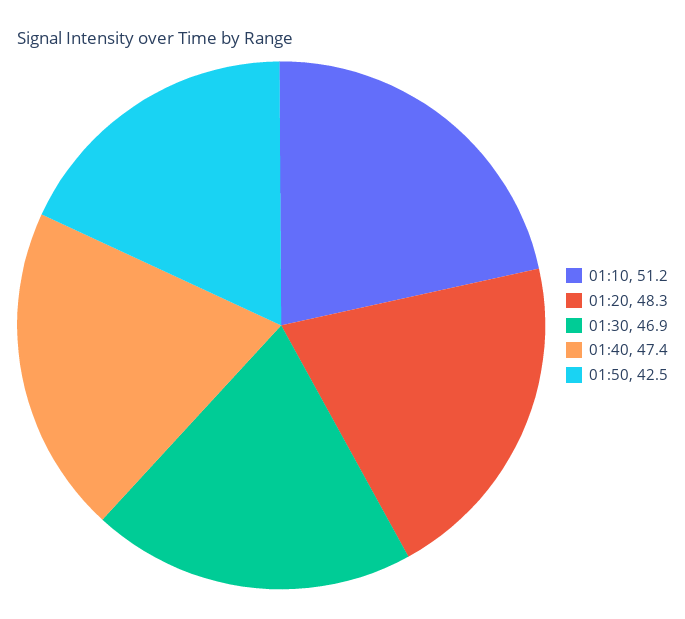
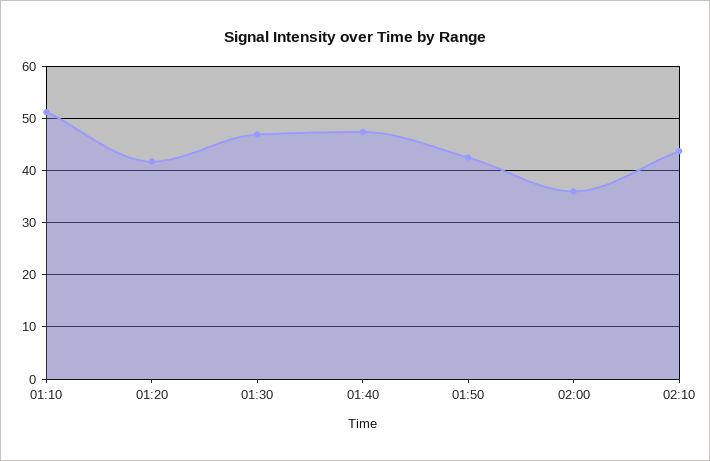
01:20: 48.3 -> 42
02:00: none -> 36
02:10: none -> 44

